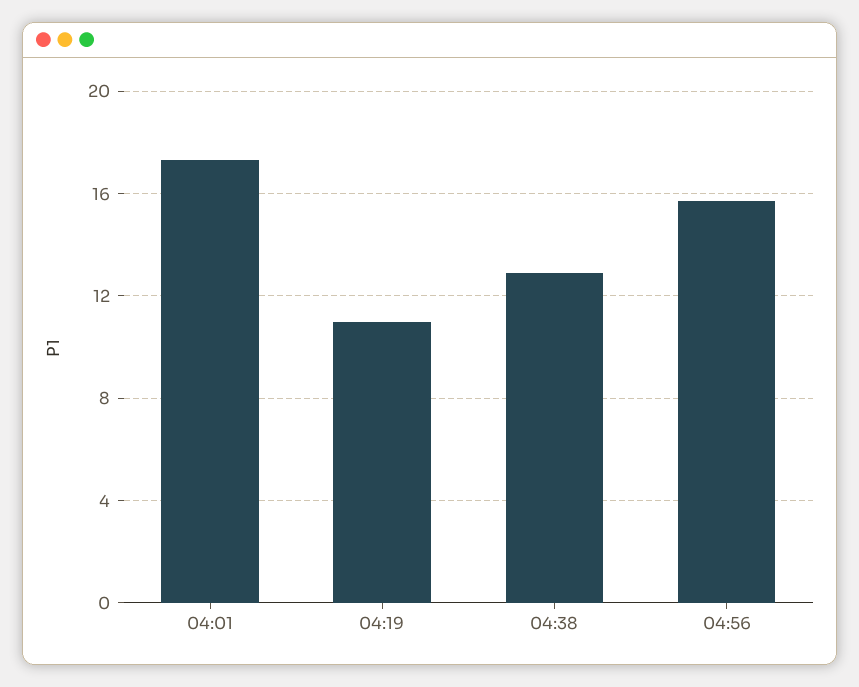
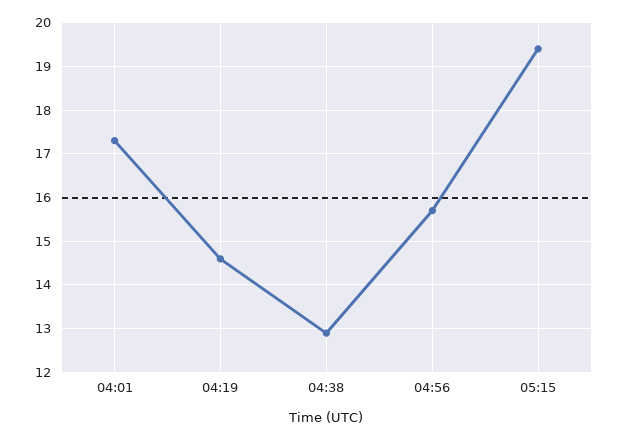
04:19: 11 -> 14.5
05:15: none -> 19.5

